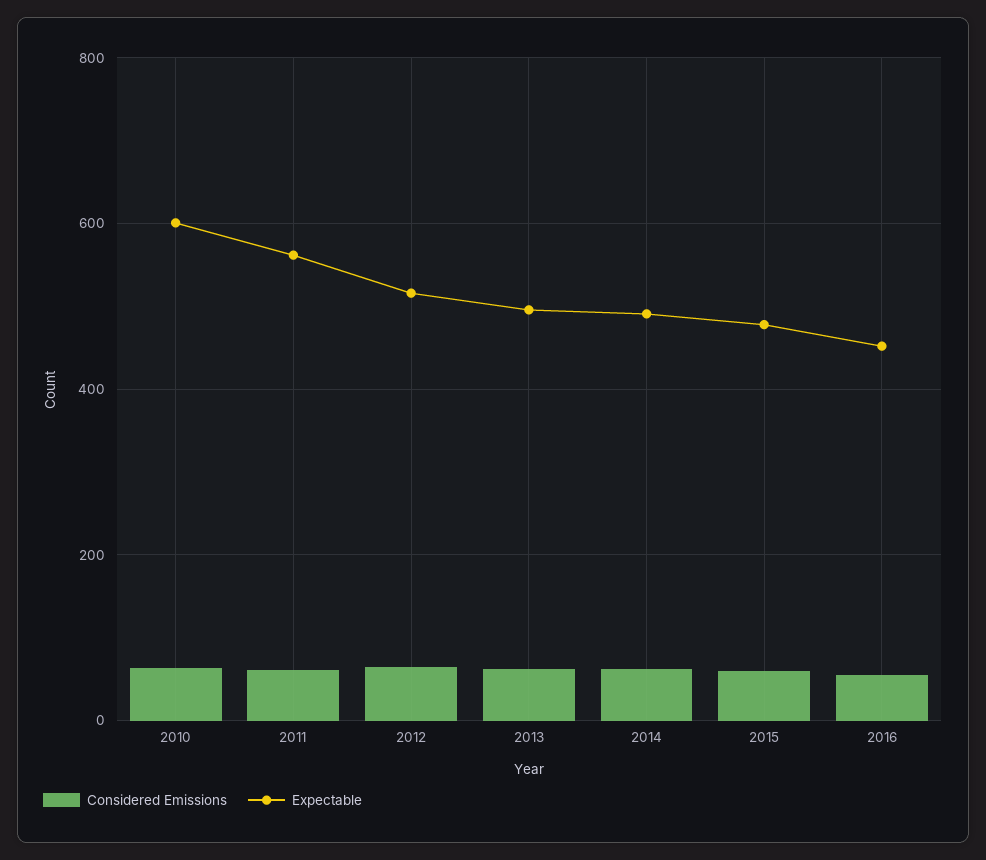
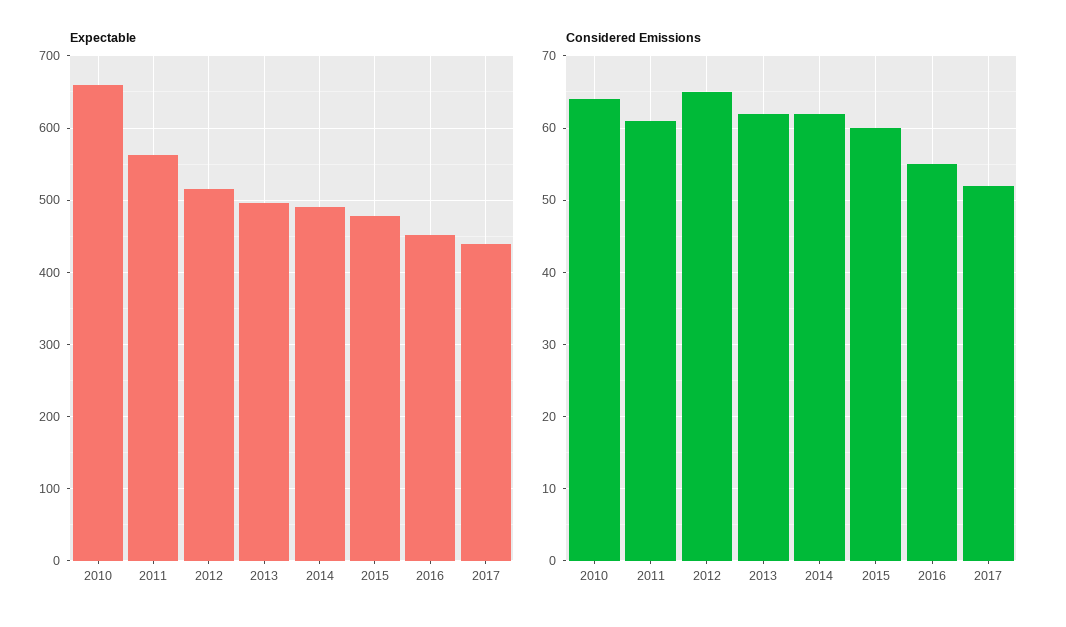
Expectable, 2010: 600 -> 660
Expectable, 2017: none -> 440
Considered Emissions, 2017: none -> 52

